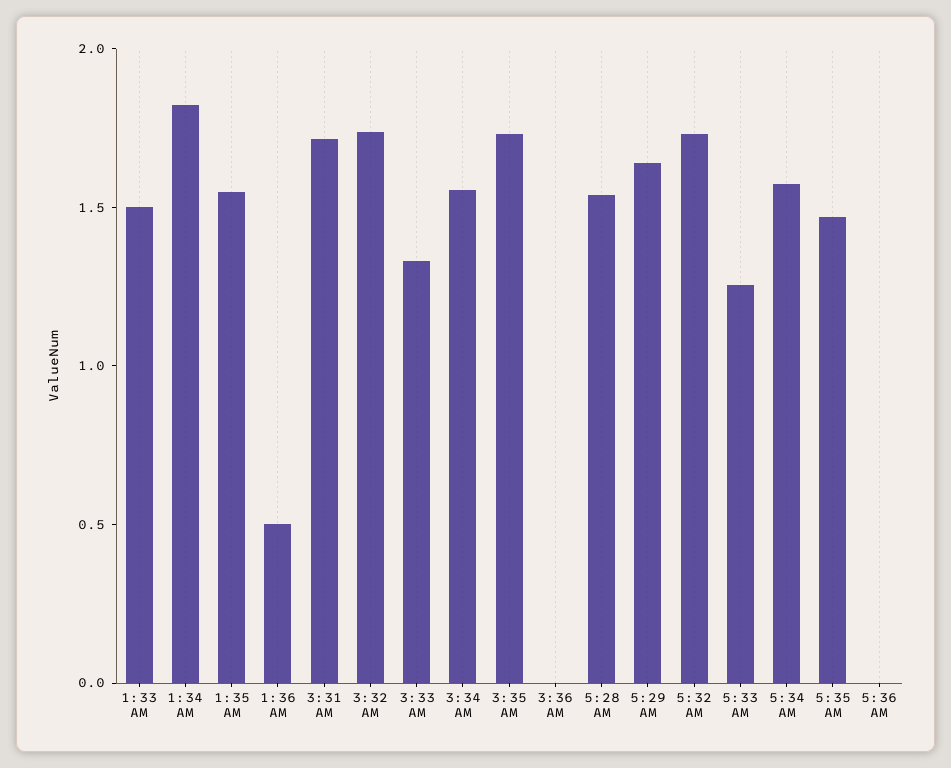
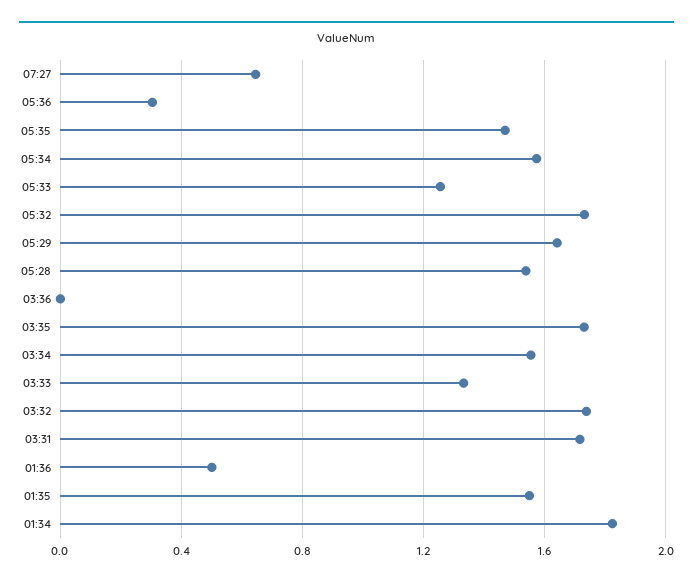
1:33 AM: 1.5 -> none
5:36 AM: 0 -> 0.3
07:27: none -> 0.65

